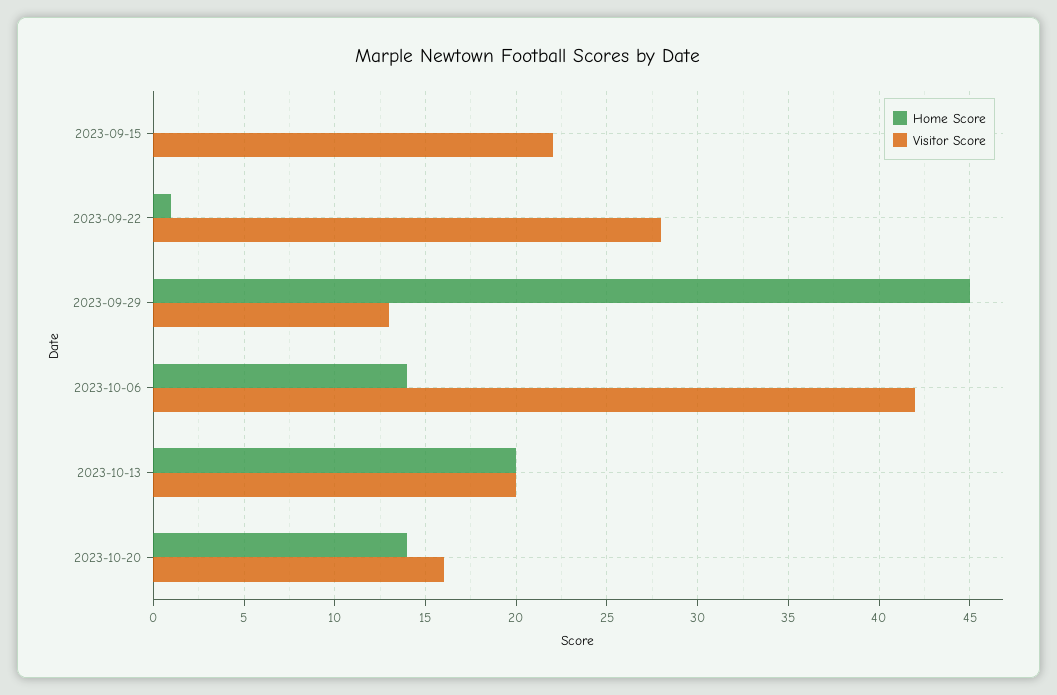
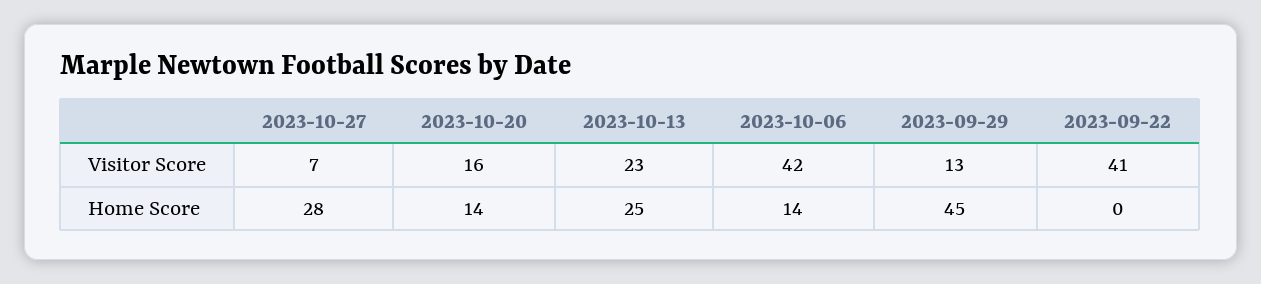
Home Score, 2023-09-15: 0 -> none
Visitor Score, 2023-09-15: 22 -> none
Home Score, 2023-09-22: 1 -> 0
Visitor Score, 2023-09-22: 28 -> 41
Home Score, 2023-10-13: 20 -> 25
Visitor Score, 2023-10-13: 20 -> 23
Visitor Score, 2023-10-27: none -> 7
Home Score, 2023-10-27: none -> 28

